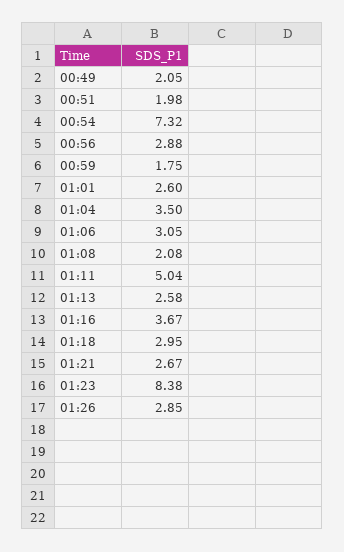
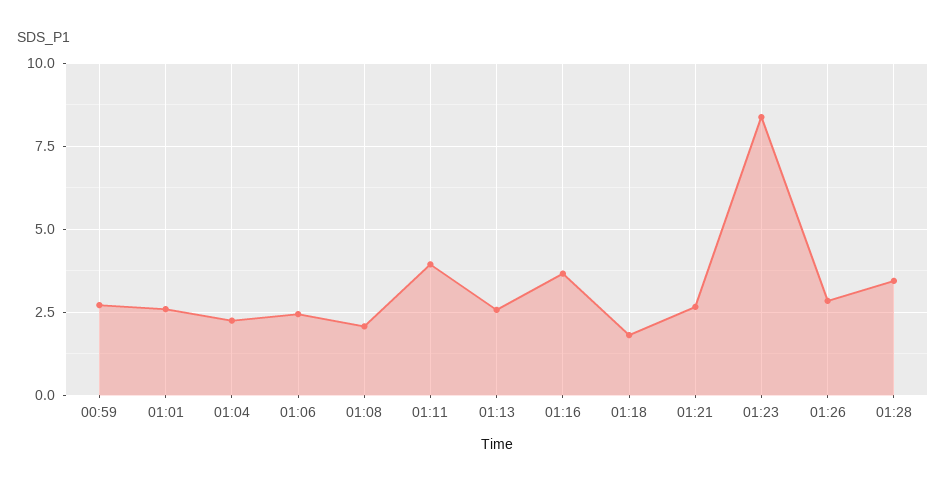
00:49: 2.05 -> none
00:51: 1.98 -> none
00:54: 7.32 -> none
00:56: 2.88 -> none
00:59: 1.75 -> 2.75
01:04: 3.5 -> 2.25
01:06: 3.05 -> 2.5
01:11: 5.04 -> 4
01:18: 2.95 -> 1.75
01:28: none -> 3.5

